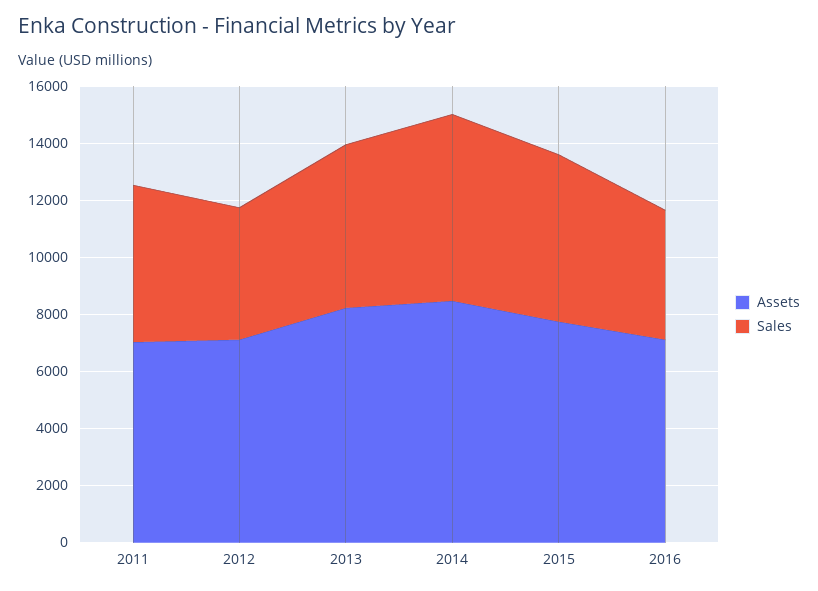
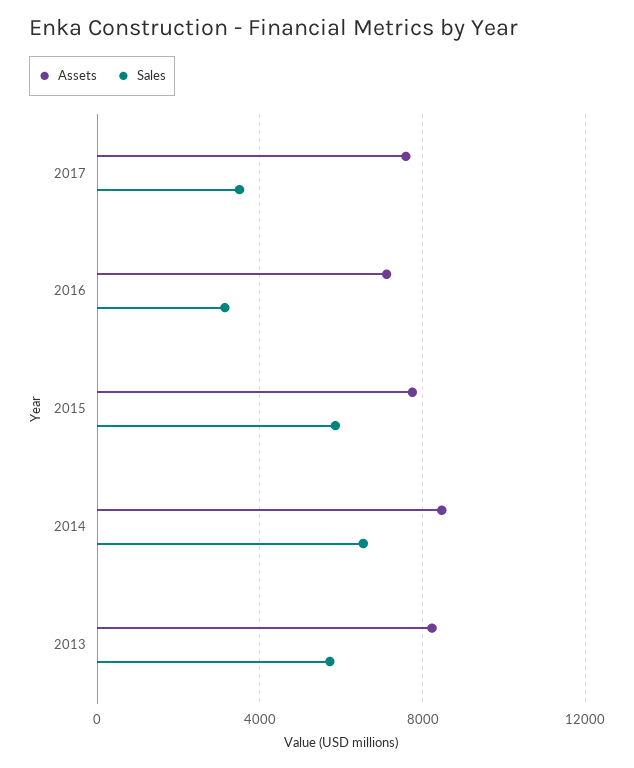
Assets, 2011: 7000 -> none
Sales, 2011: 5500 -> none
Assets, 2012: 7000 -> none
Sales, 2012: 4500 -> none
Sales, 2016: 4500 -> 3000
Assets, 2017: none -> 7500
Sales, 2017: none -> 3500

